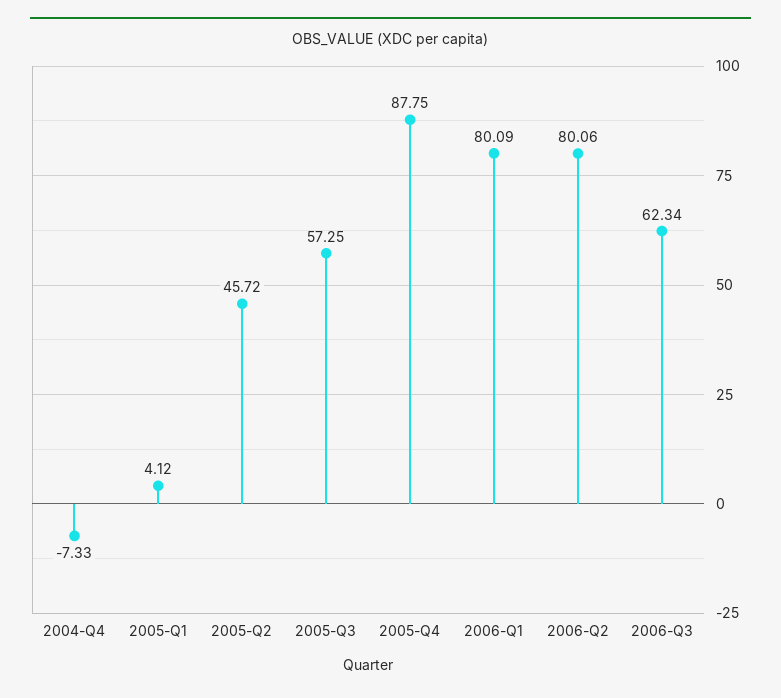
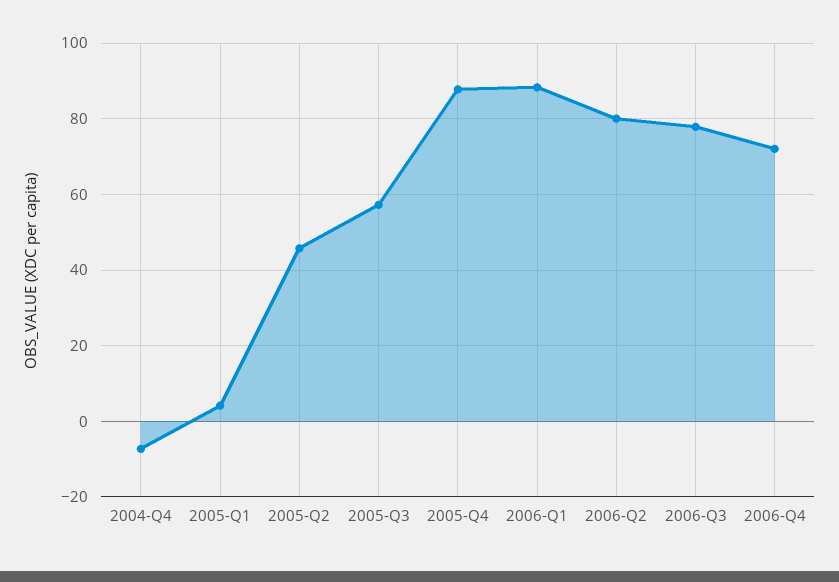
2006-Q1: 80.09 -> 88
2006-Q3: 62.34 -> 78
2006-Q4: none -> 72

